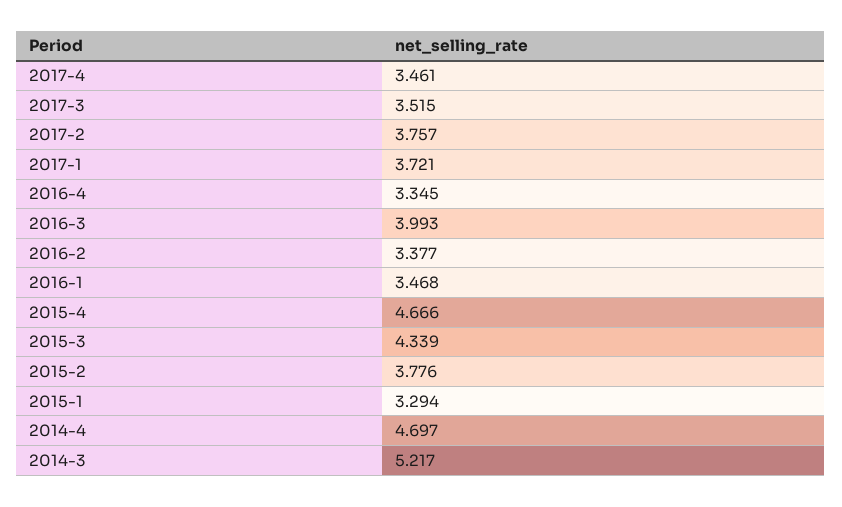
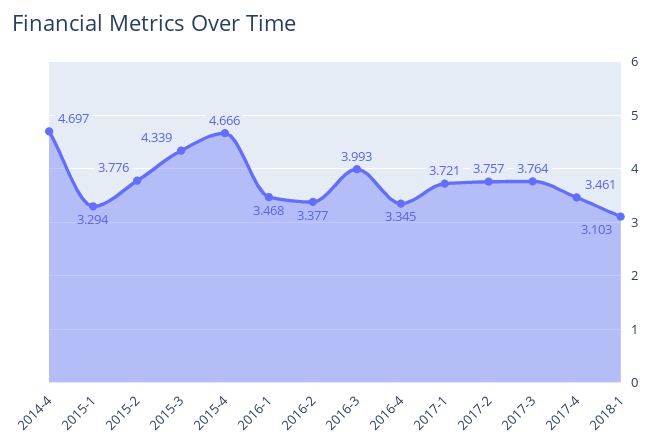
2017-3: 3.515 -> 3.764
2014-3: 5.217 -> none
2018-1: none -> 3.103

